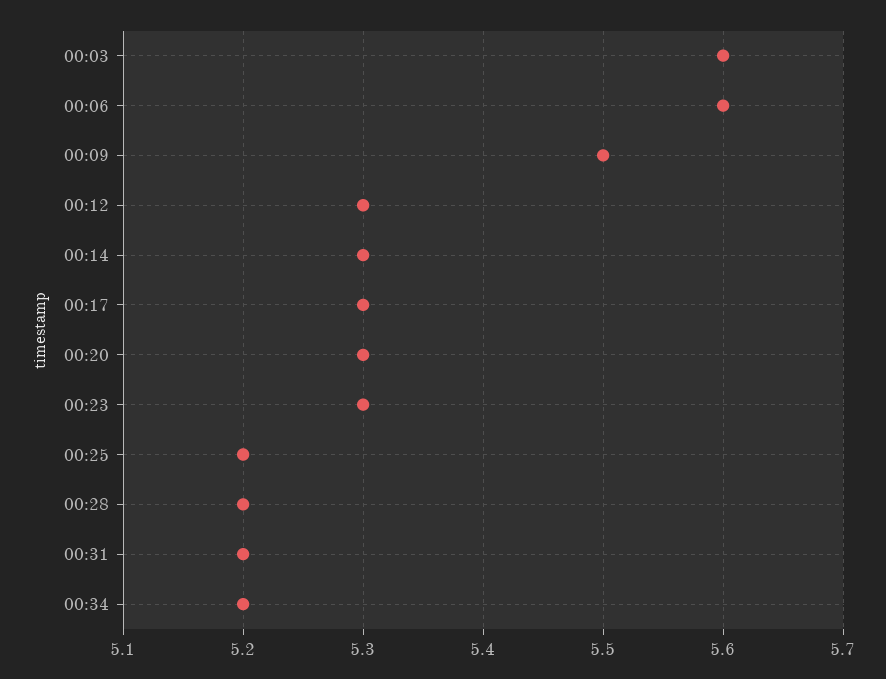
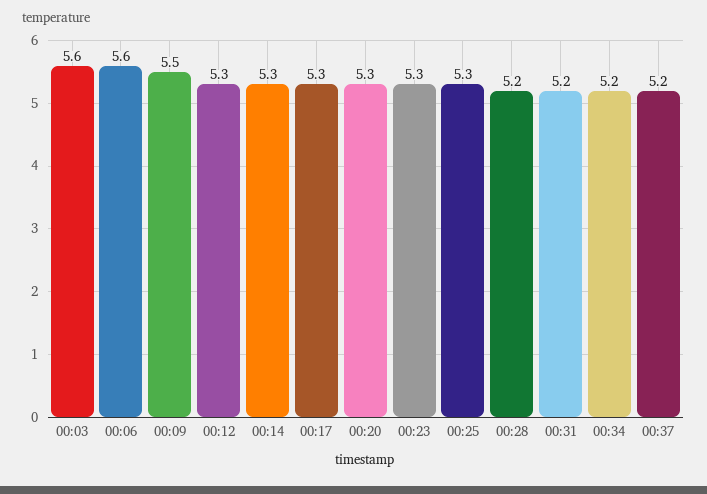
00:25: 5.2 -> 5.3
00:37: none -> 5.2

